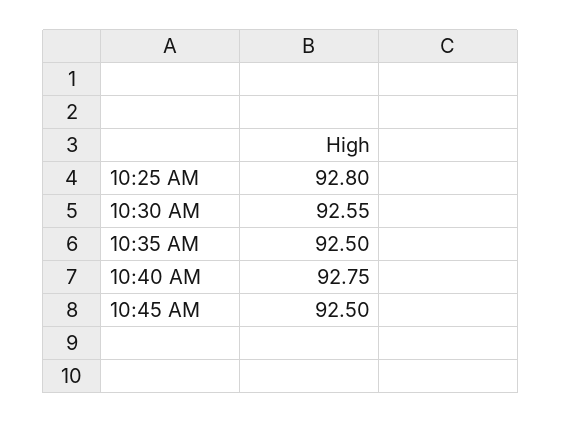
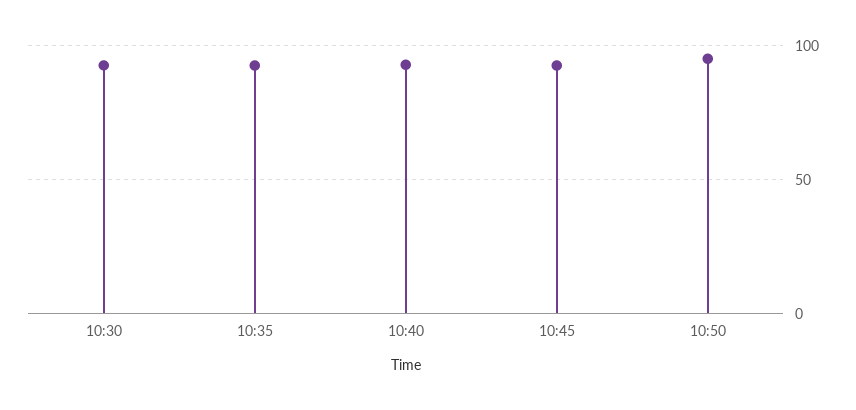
10:25 AM: 92.8 -> none
10:50: none -> 95

